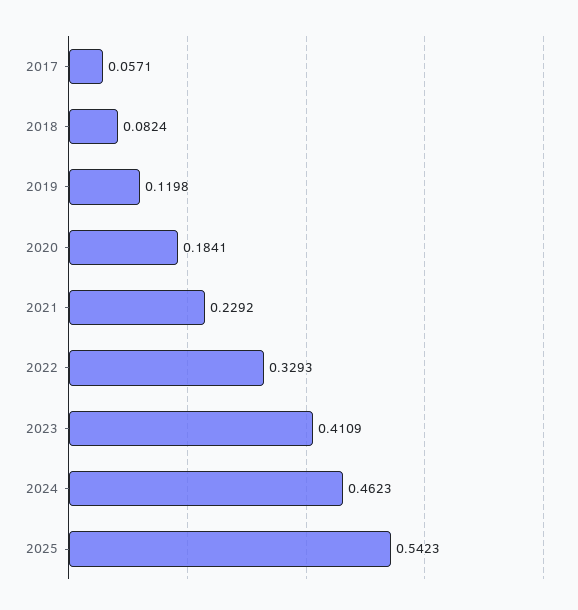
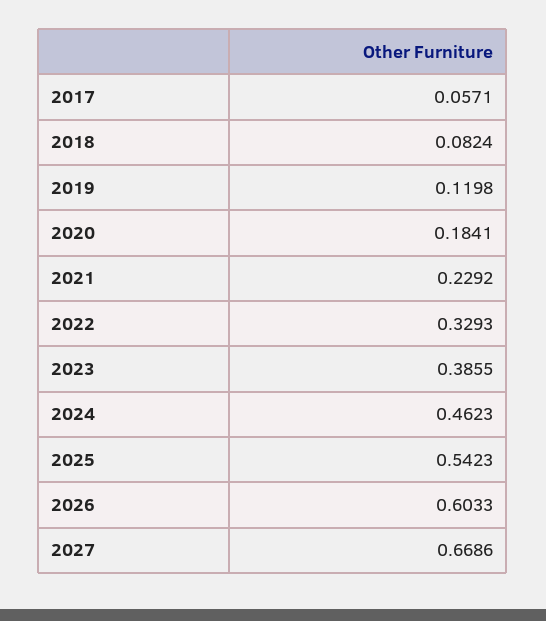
2023: 0.4109 -> 0.3855
2026: none -> 0.6033
2027: none -> 0.6686

